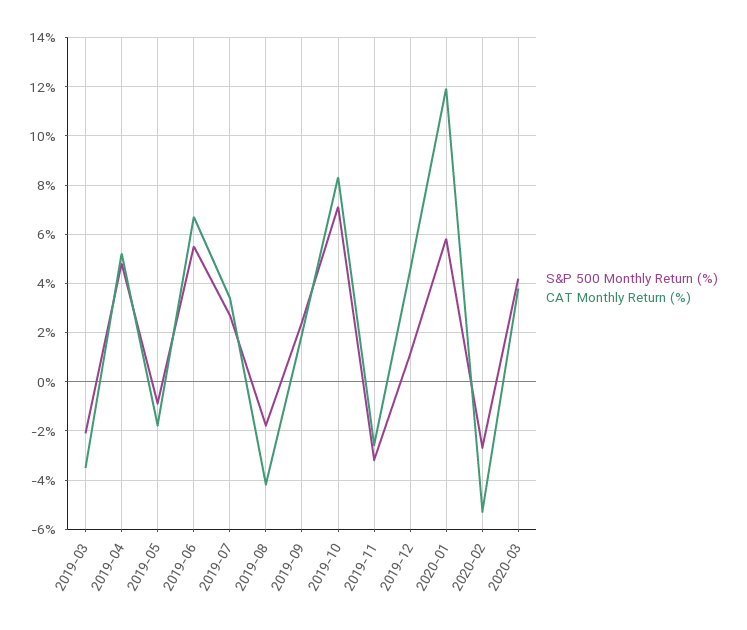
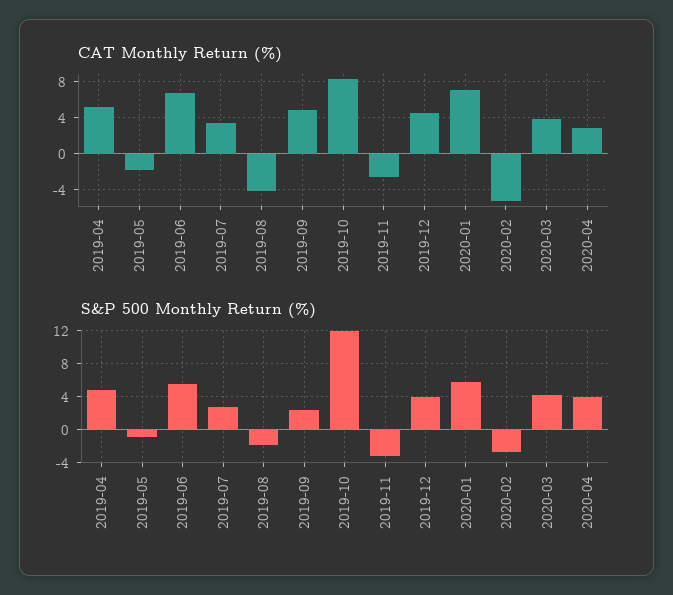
S&P 500 Monthly Return (%), 2019-03: -2 -> none
CAT Monthly Return (%), 2019-03: -3.5 -> none
CAT Monthly Return (%), 2019-09: 2 -> 5
S&P 500 Monthly Return (%), 2019-10: 7 -> 12
S&P 500 Monthly Return (%), 2019-12: 1 -> 4
CAT Monthly Return (%), 2020-01: 12 -> 7
CAT Monthly Return (%), 2020-04: none -> 3
S&P 500 Monthly Return (%), 2020-04: none -> 4

